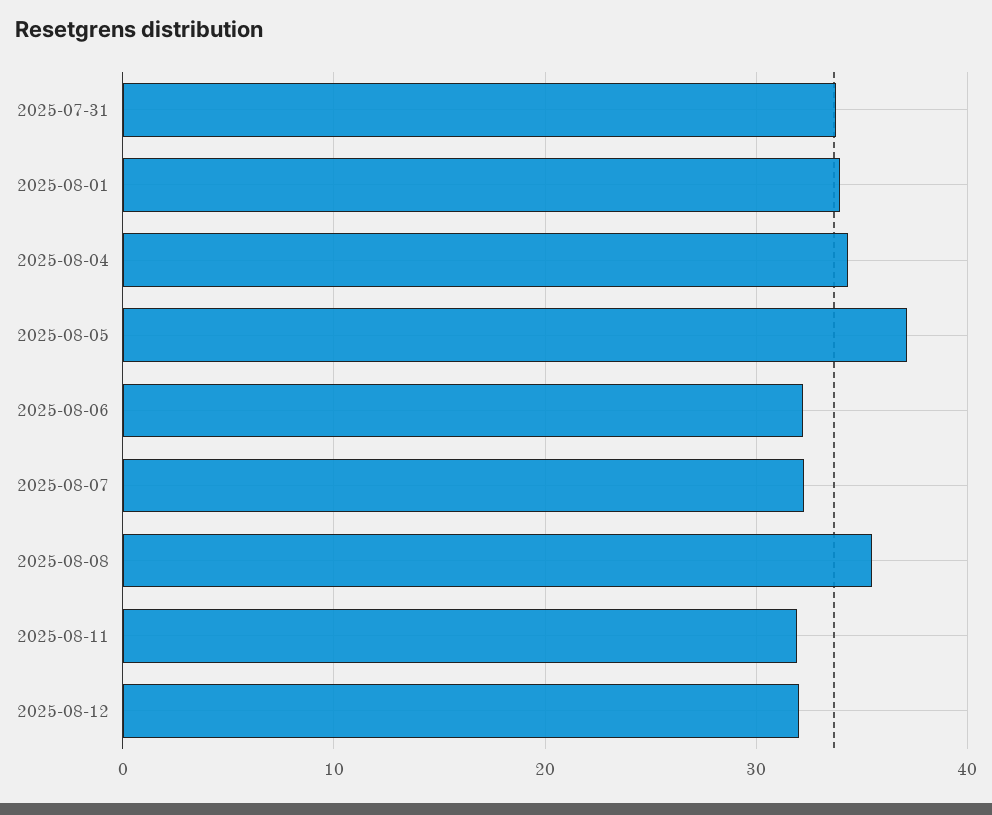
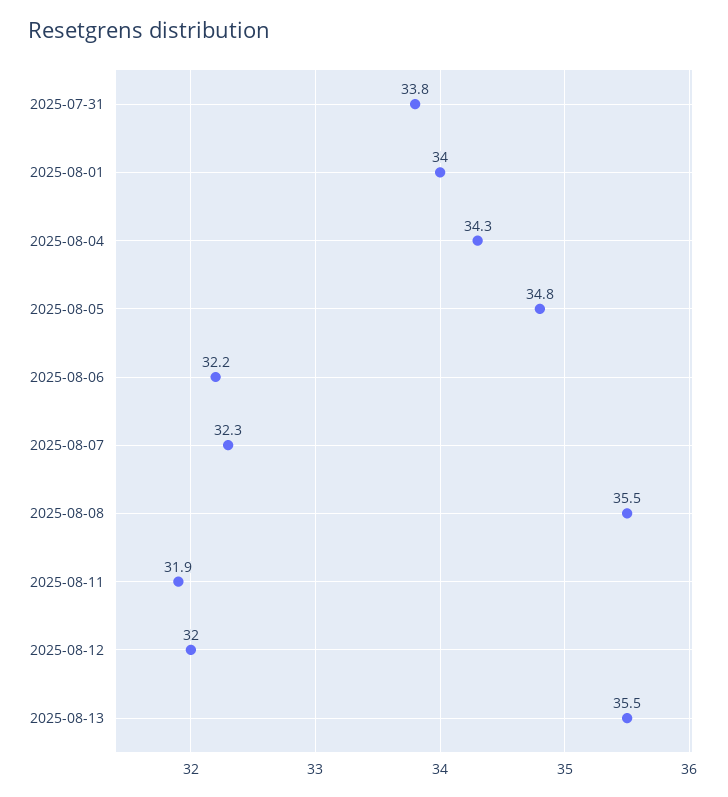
2025-08-05: 37 -> 34.8
2025-08-13: none -> 35.5

